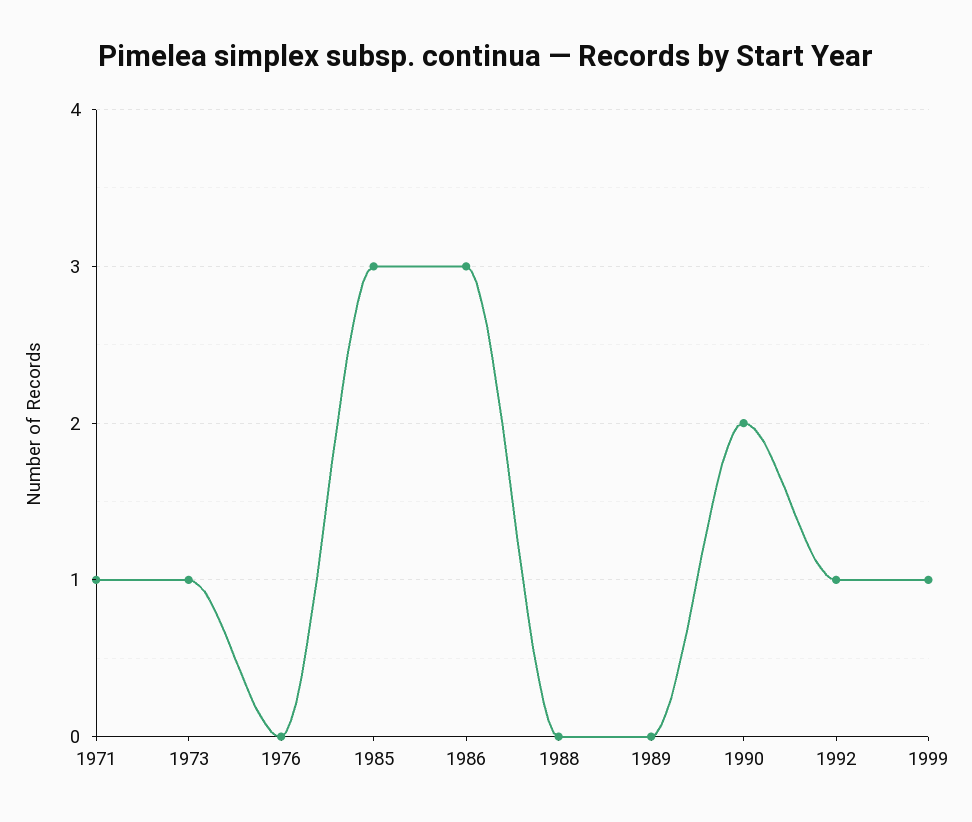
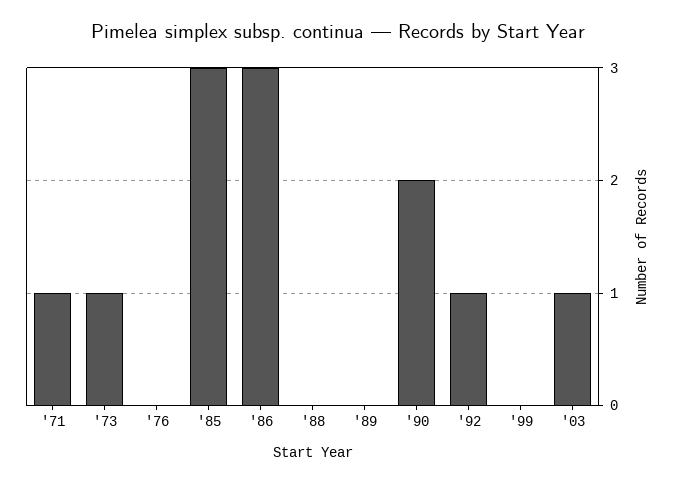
1999: 1 -> 0
'03: none -> 1

